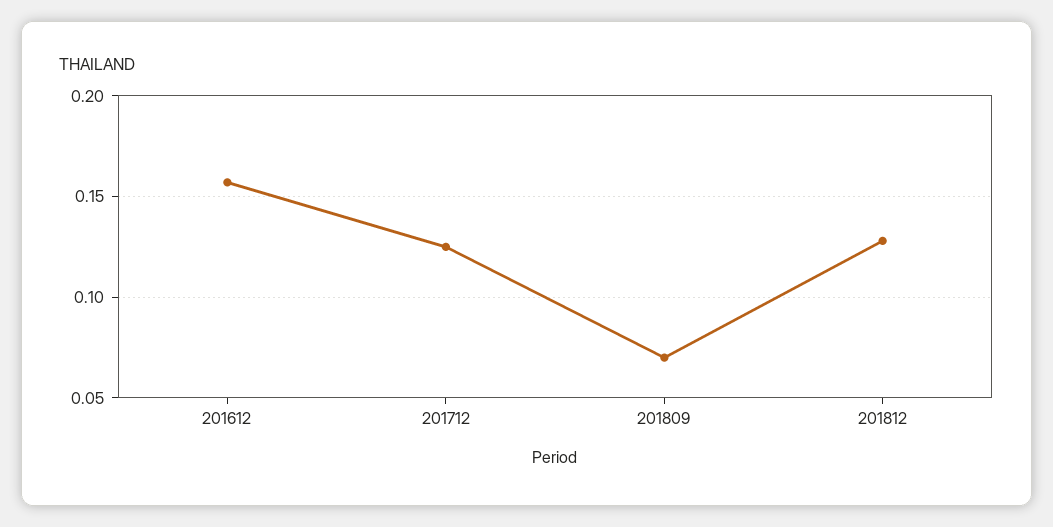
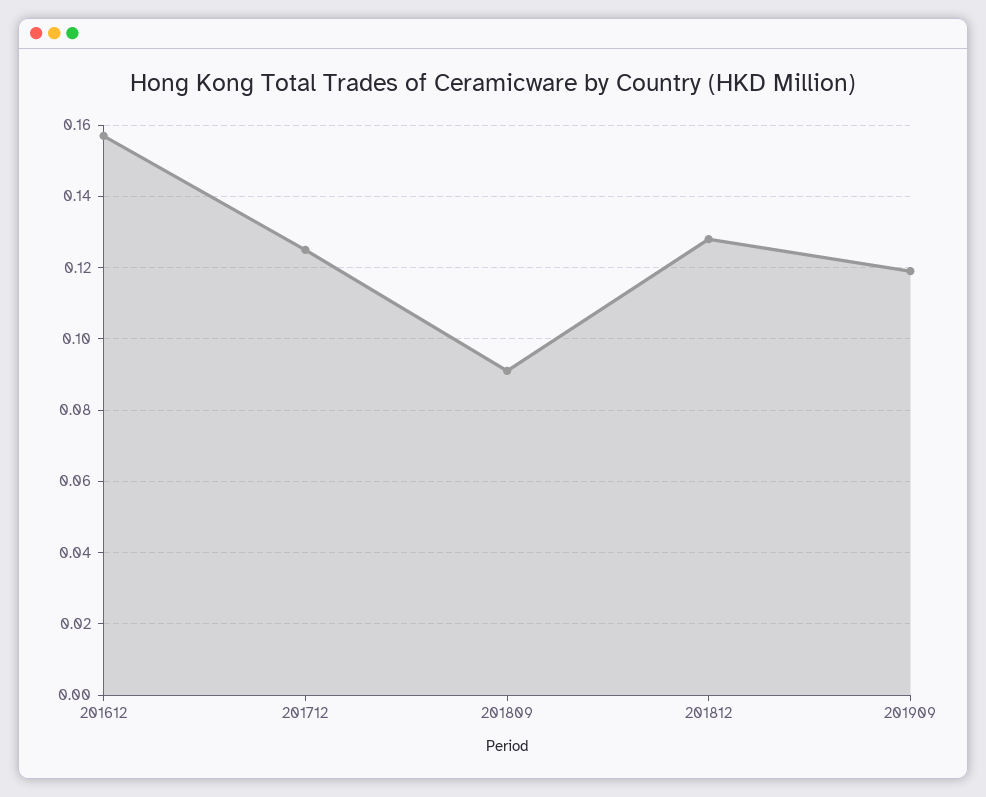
201809: 0.07 -> 0.09
201909: none -> 0.12

